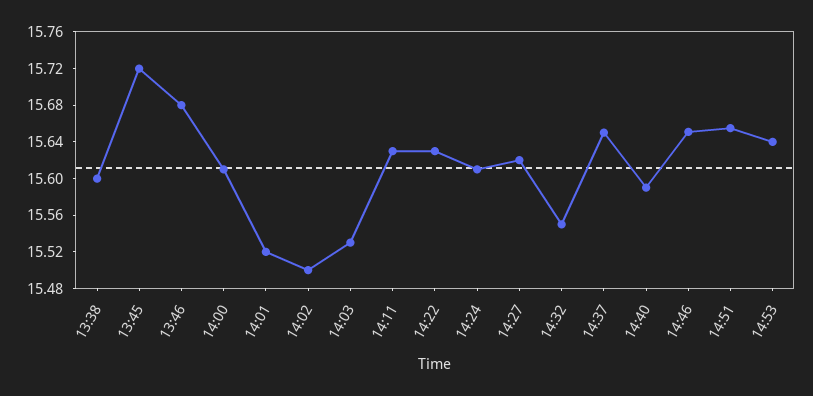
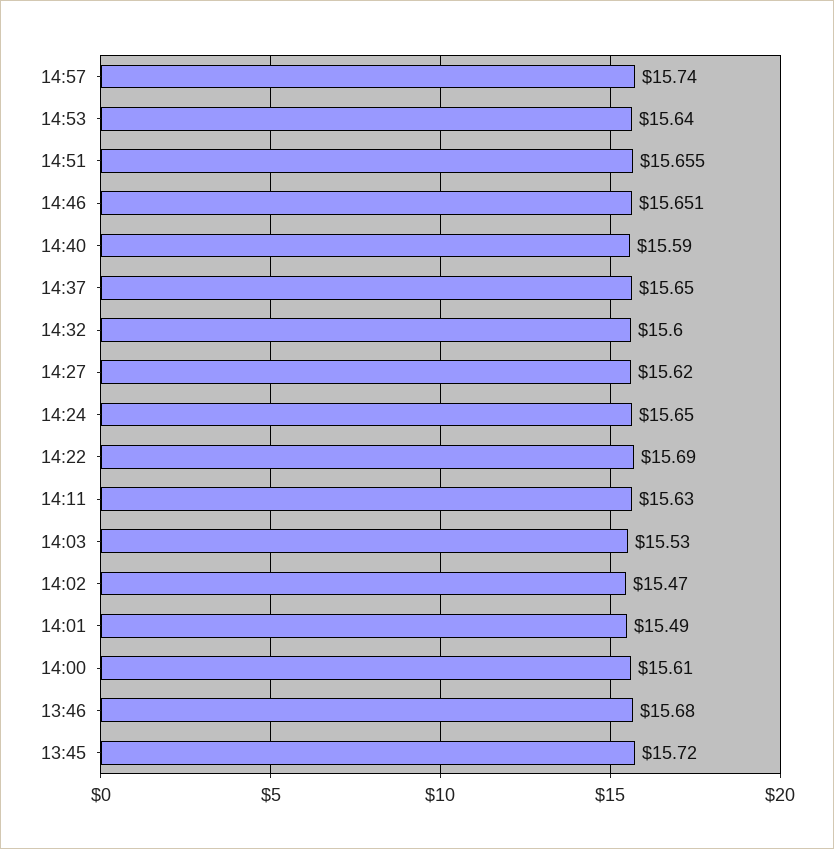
13:38: 15.6 -> none
14:01: 15.52 -> 15.49
14:02: 15.5 -> 15.47
14:22: 15.63 -> 15.69
14:24: 15.61 -> 15.65
14:32: 15.55 -> 15.6
14:57: none -> 15.74

